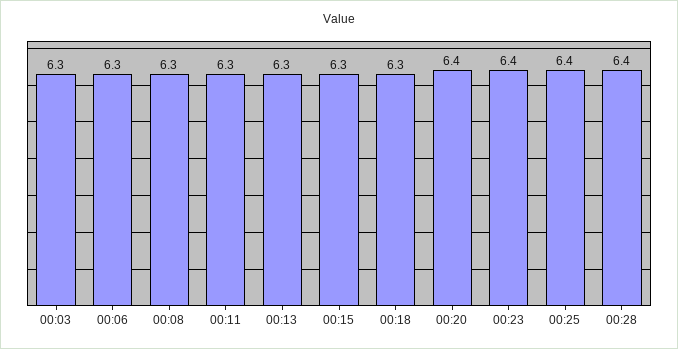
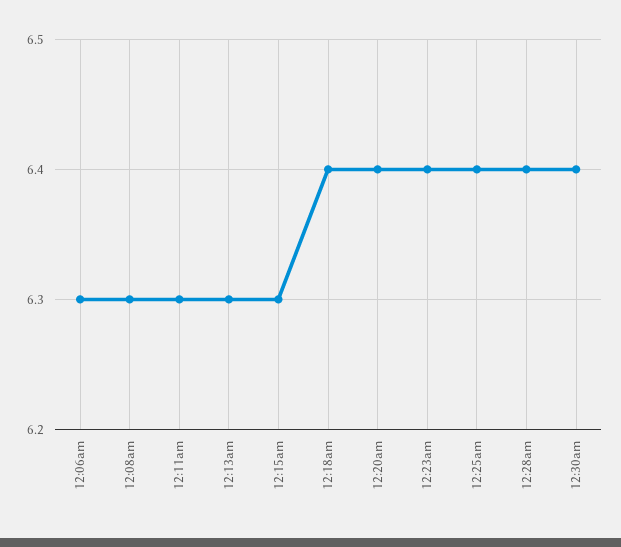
00:03: 6.3 -> none
00:18: 6.3 -> 6.4
12:30am: none -> 6.4

